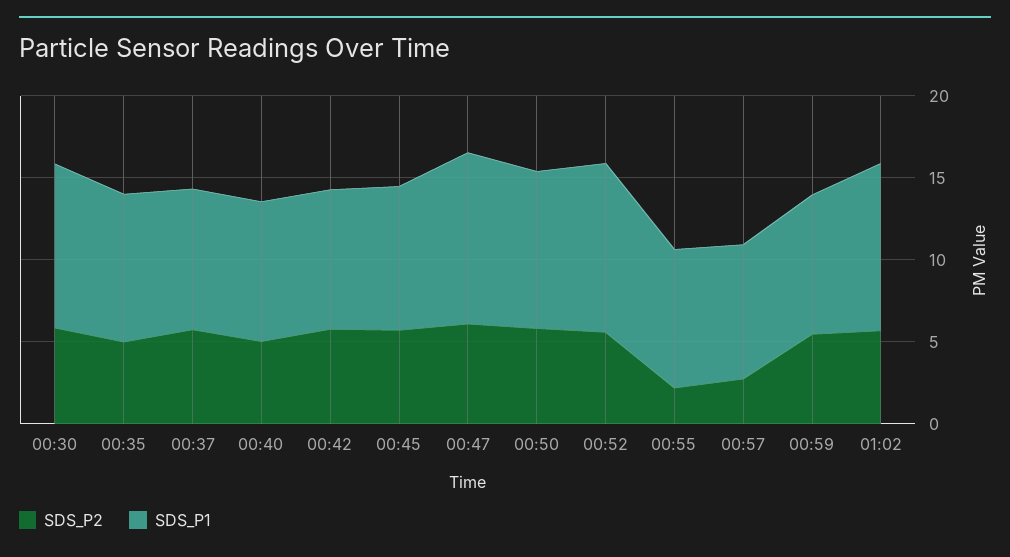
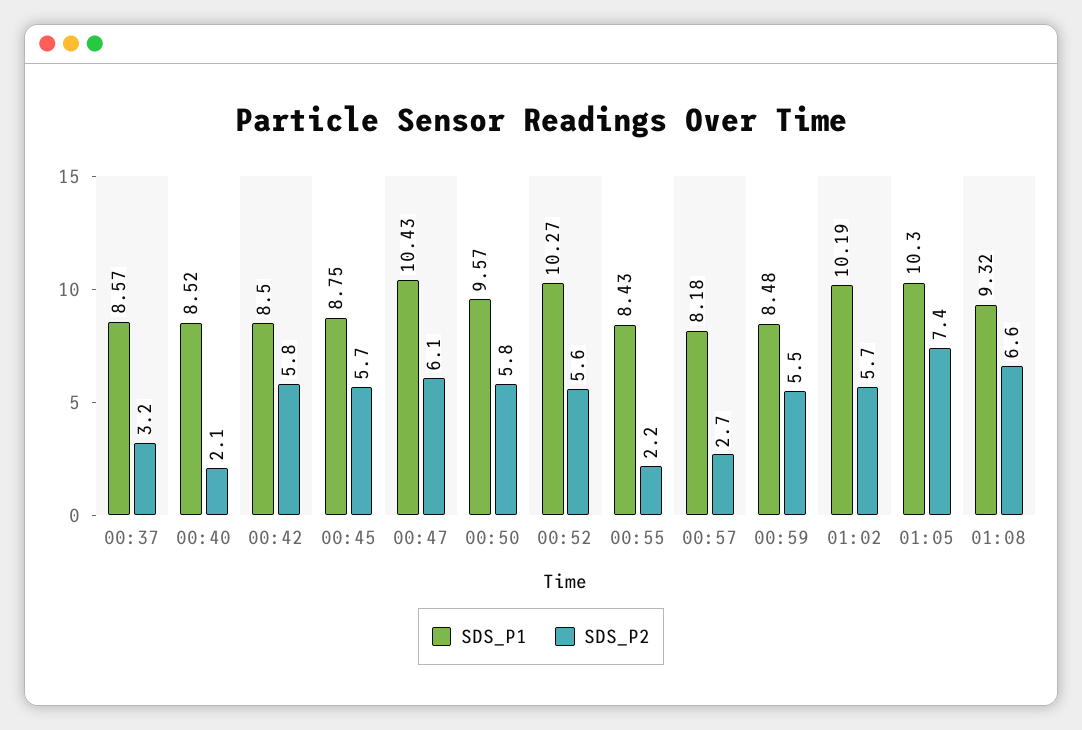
SDS_P2, 00:30: 6 -> none
SDS_P1, 00:30: 10 -> none
SDS_P2, 00:35: 5 -> none
SDS_P1, 00:35: 9 -> none
SDS_P2, 00:37: 6 -> 3.2
SDS_P2, 00:40: 5 -> 2.1
SDS_P1, 01:05: none -> 10.3
SDS_P2, 01:05: none -> 7.4
SDS_P1, 01:08: none -> 9.32
SDS_P2, 01:08: none -> 6.6

